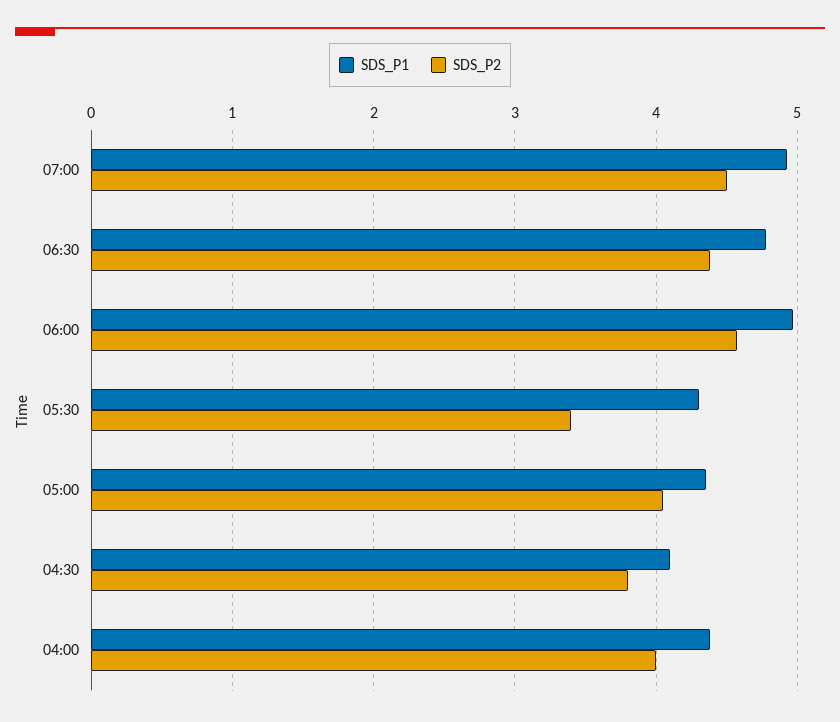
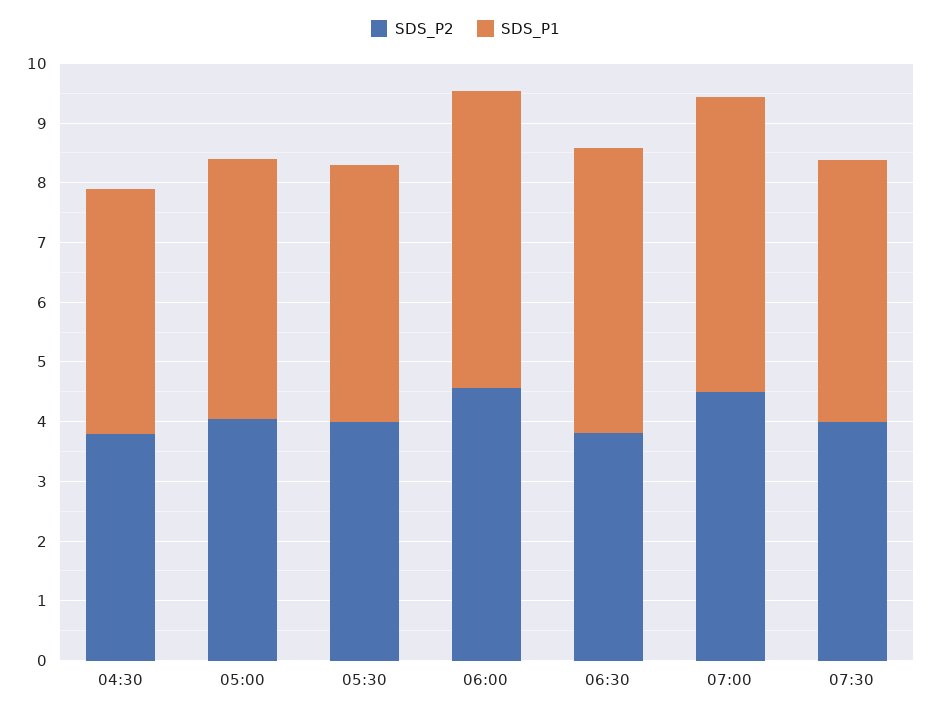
SDS_P2, 06:30: 4.4 -> 3.8
SDS_P2, 05:30: 3.4 -> 4
SDS_P1, 04:00: 4.4 -> none
SDS_P2, 04:00: 4 -> none
SDS_P2, 07:30: none -> 4
SDS_P1, 07:30: none -> 4.4

